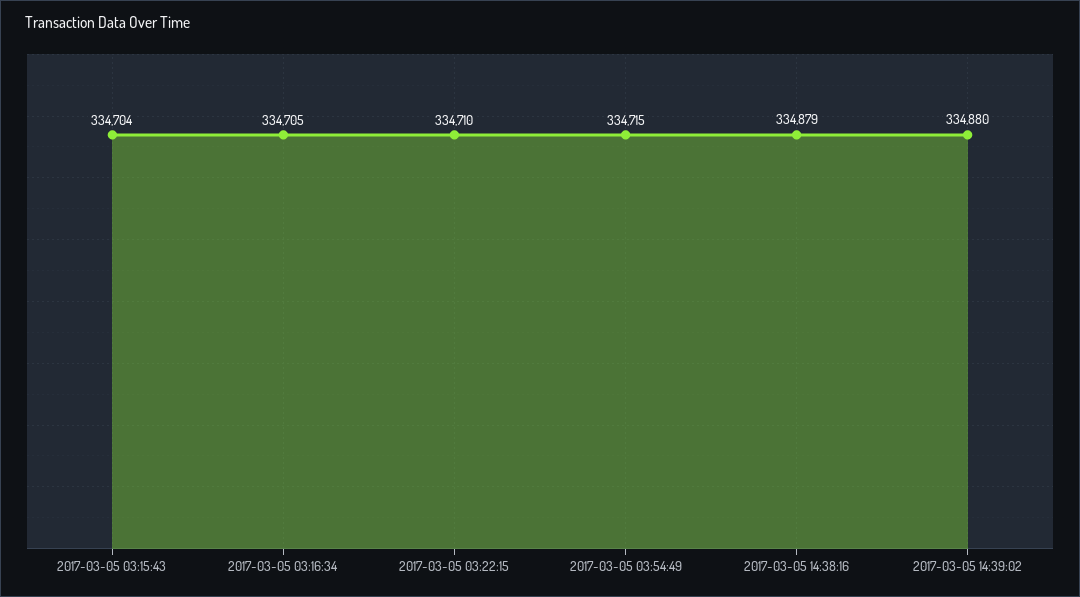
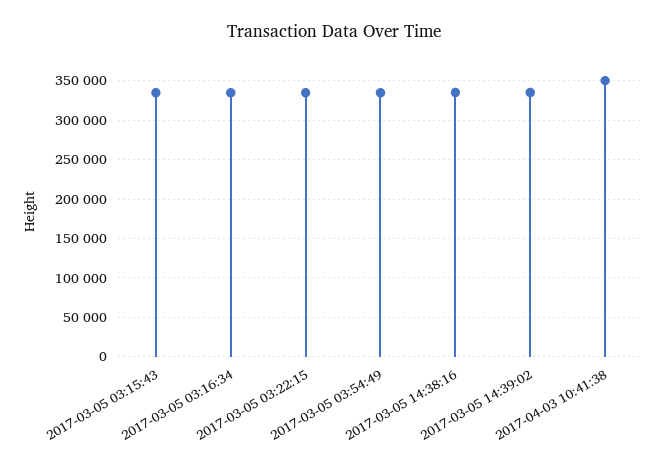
2017-04-03 10:41:38: none -> 350000

